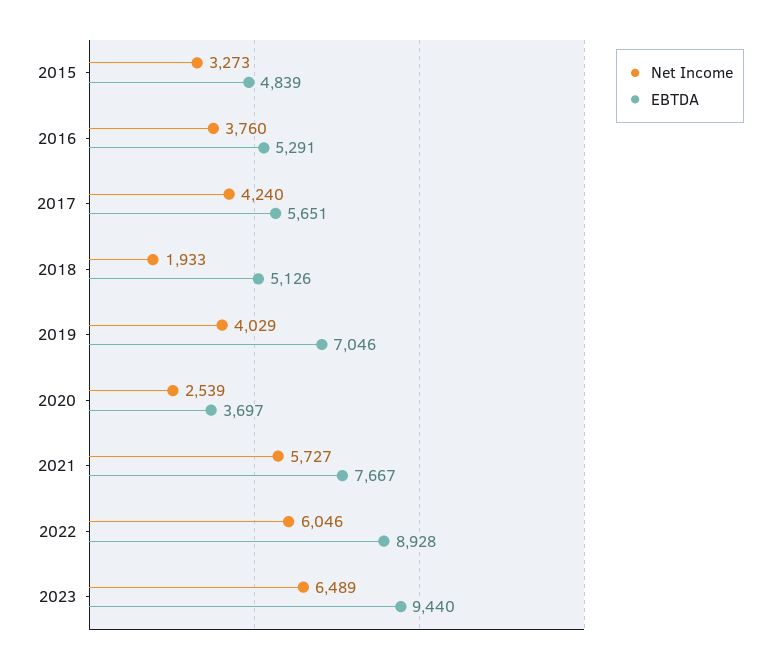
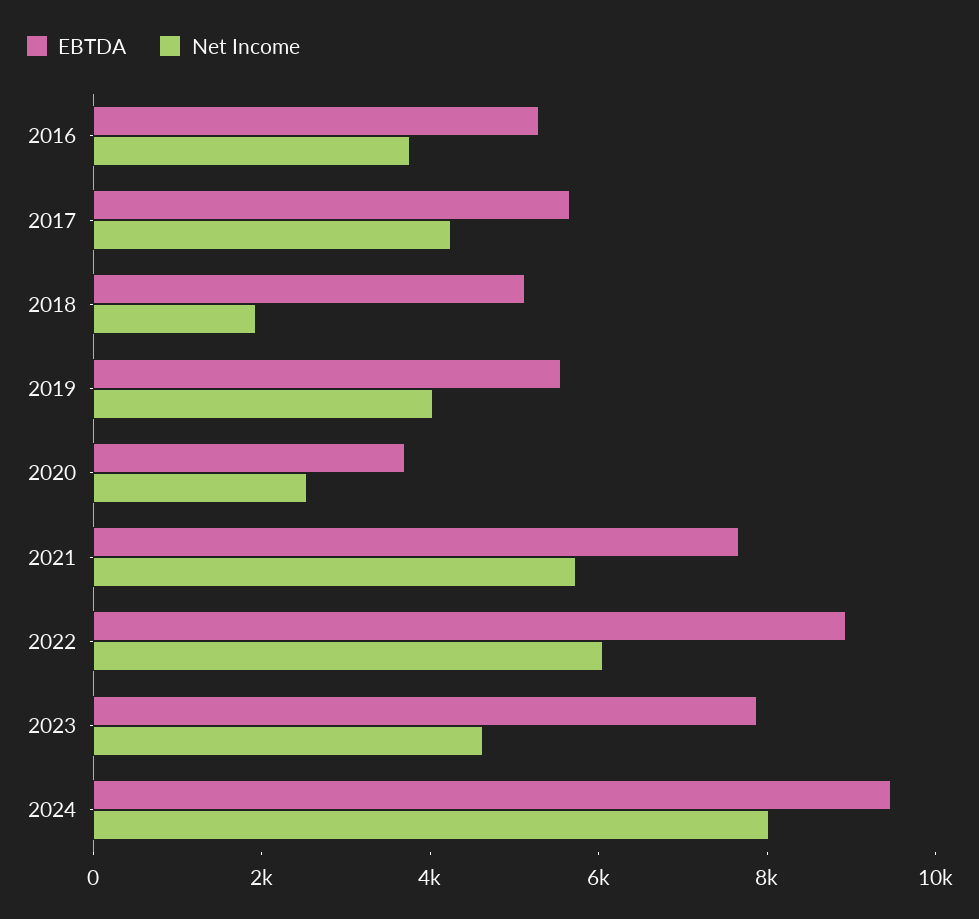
Net Income, 2015: 3273 -> none
EBTDA, 2015: 4839 -> none
EBTDA, 2019: 7046 -> 5500
Net Income, 2023: 6489 -> 4500
EBTDA, 2023: 9440 -> 8000
EBTDA, 2024: none -> 9500
Net Income, 2024: none -> 8000

